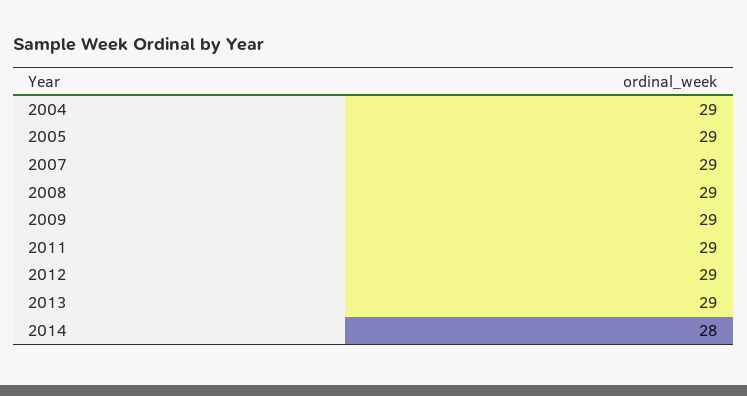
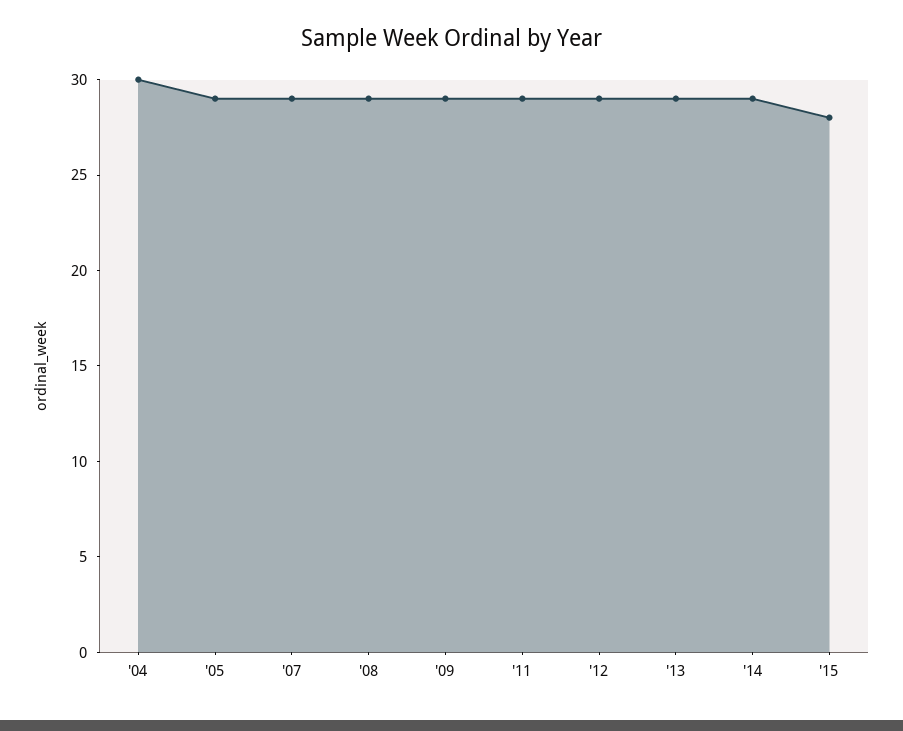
2004: 29 -> 30
2014: 28 -> 29
'15: none -> 28

